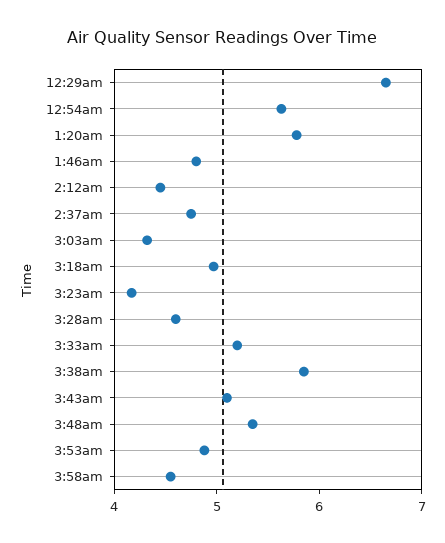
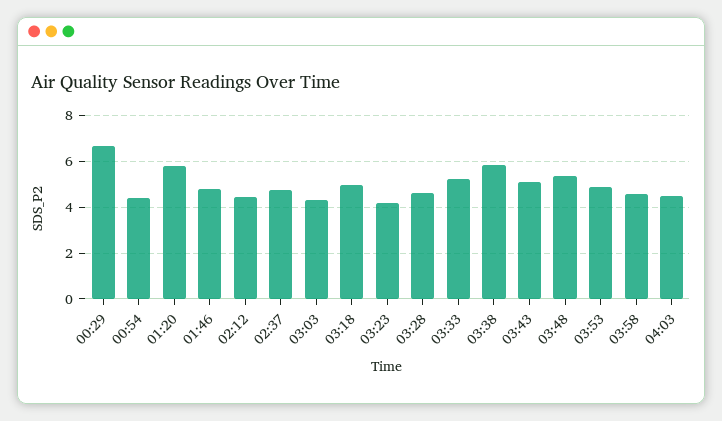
12:54am: 5.6 -> 4.5
04:03: none -> 4.5

